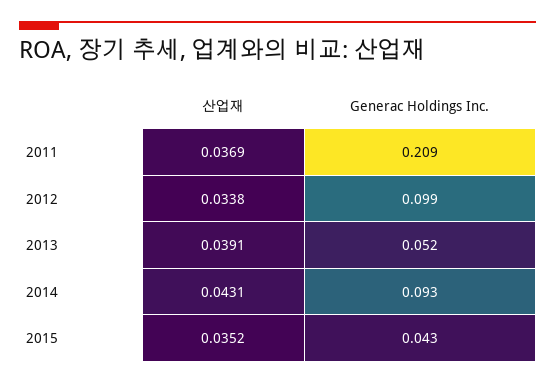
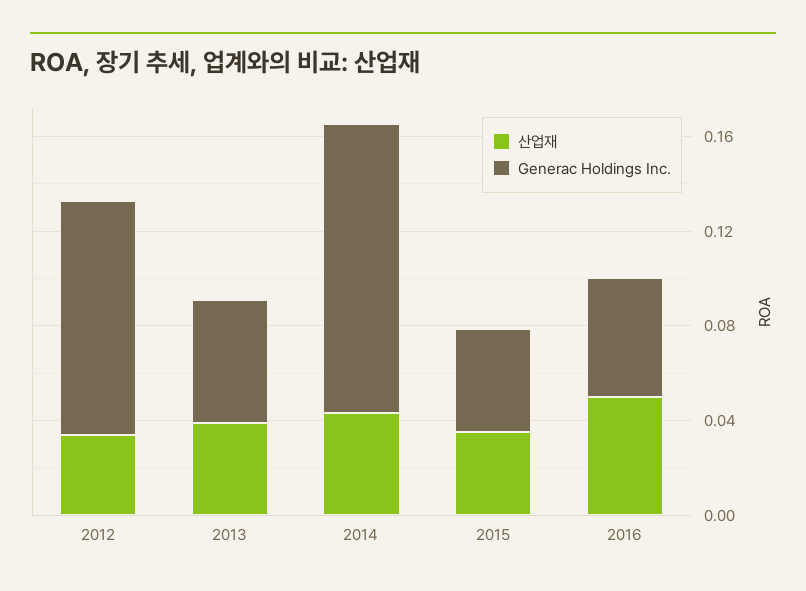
산업재, 2011: 0.0369 -> none
Generac Holdings Inc., 2011: 0.209 -> none
Generac Holdings Inc., 2014: 0.093 -> 0.12
산업재, 2016: none -> 0.05
Generac Holdings Inc., 2016: none -> 0.05

